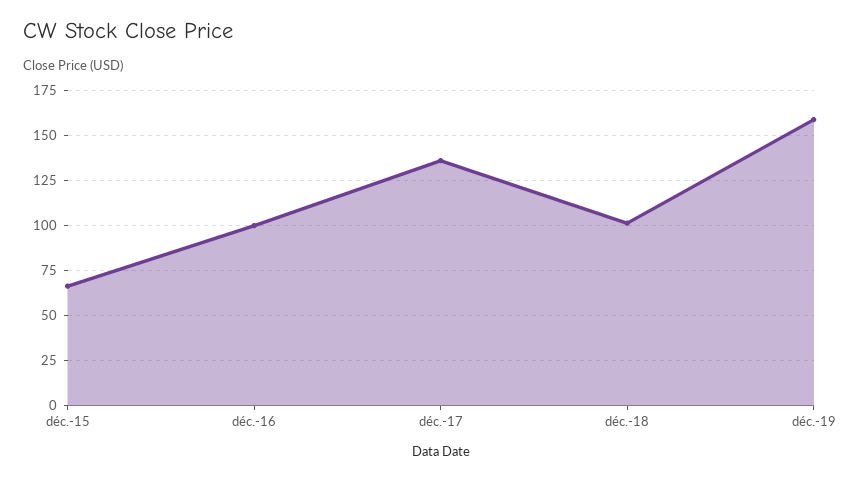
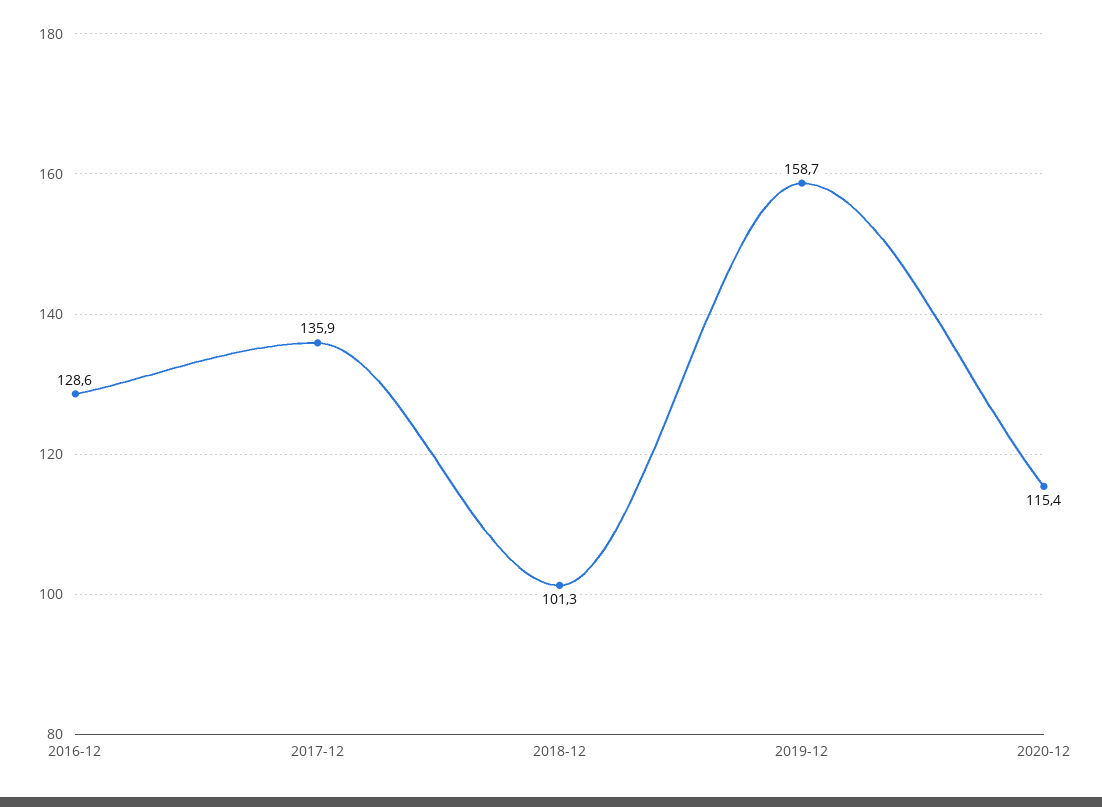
déc.-15: 65 -> none
déc.-16: 100 -> 128.6
2020-12: none -> 115.4

